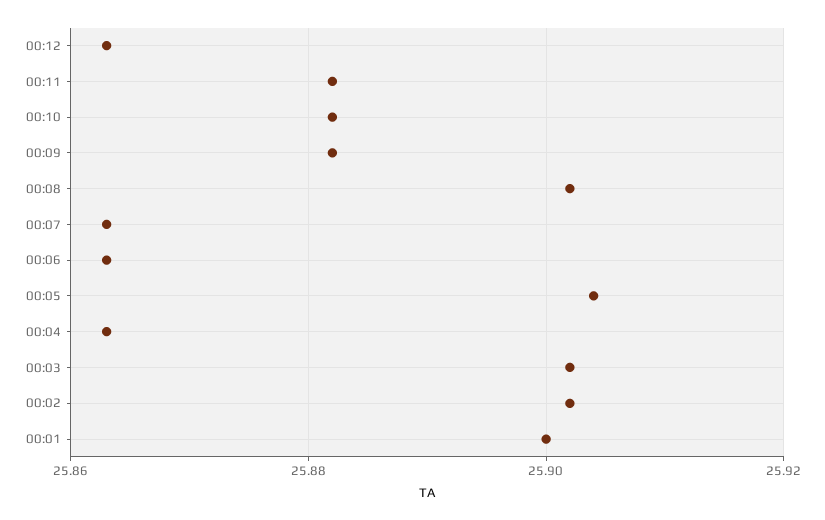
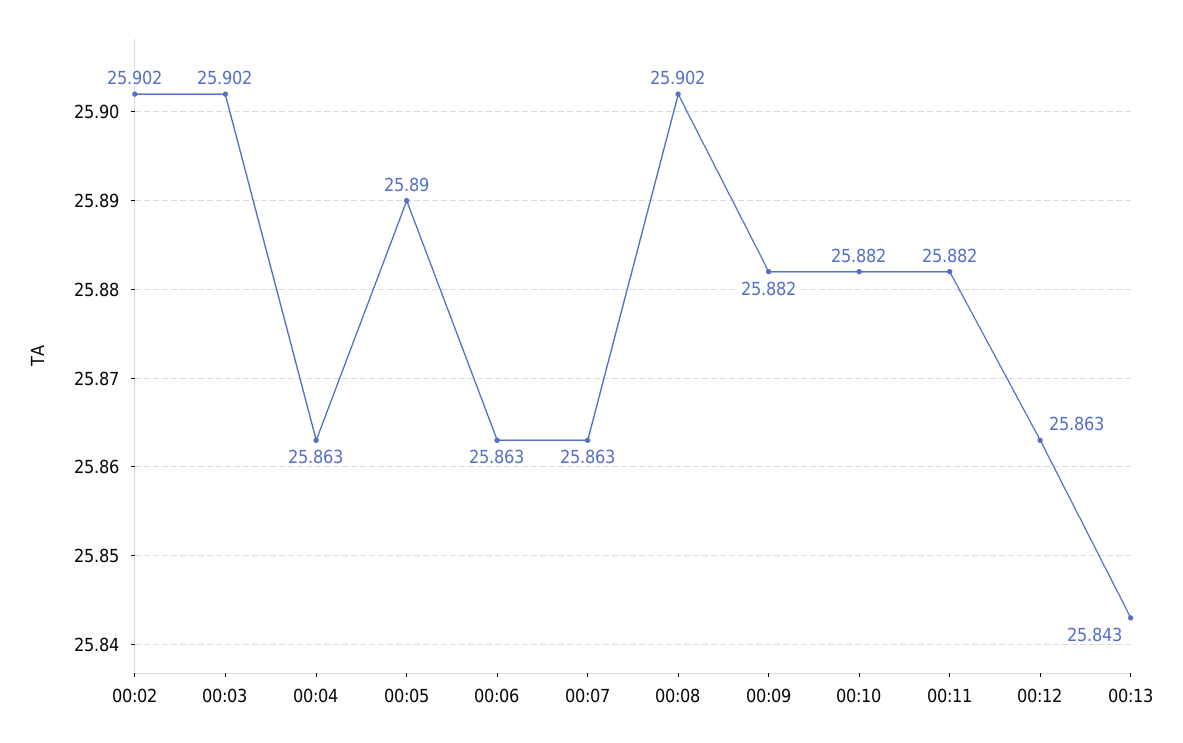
00:05: 25.905 -> 25.89
00:01: 25.9 -> none
00:13: none -> 25.843

